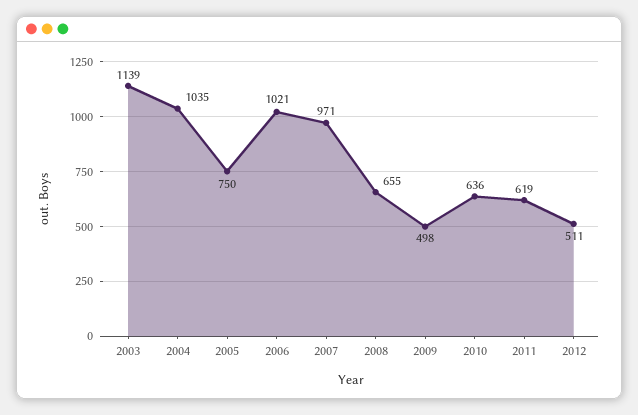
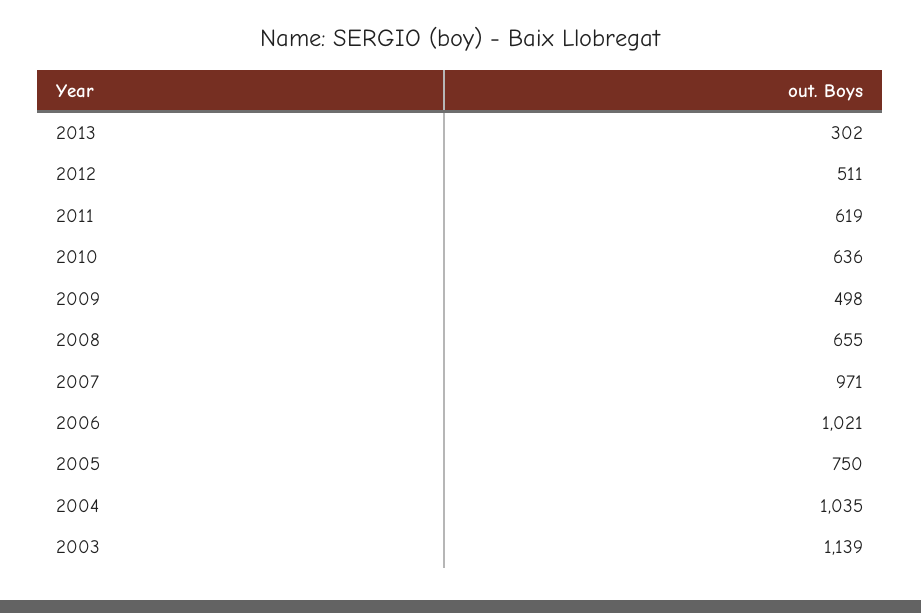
2013: none -> 302

